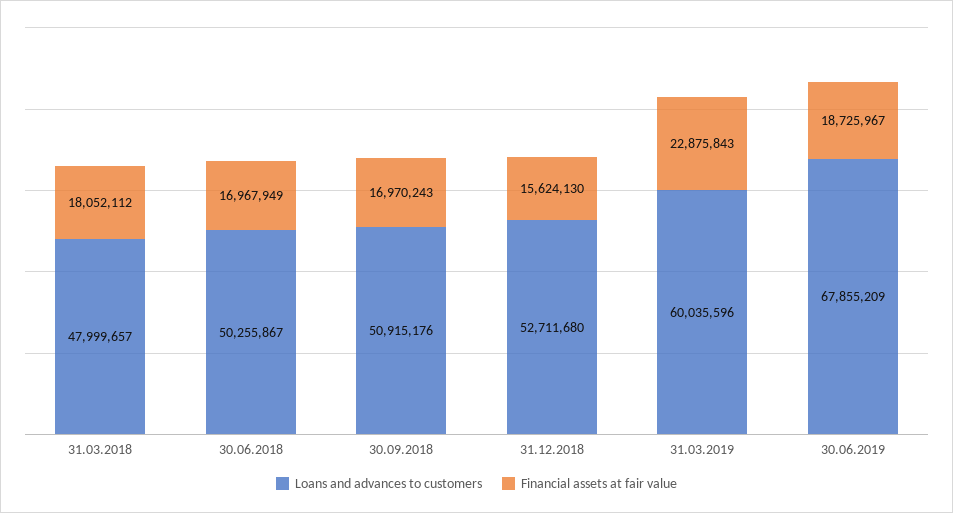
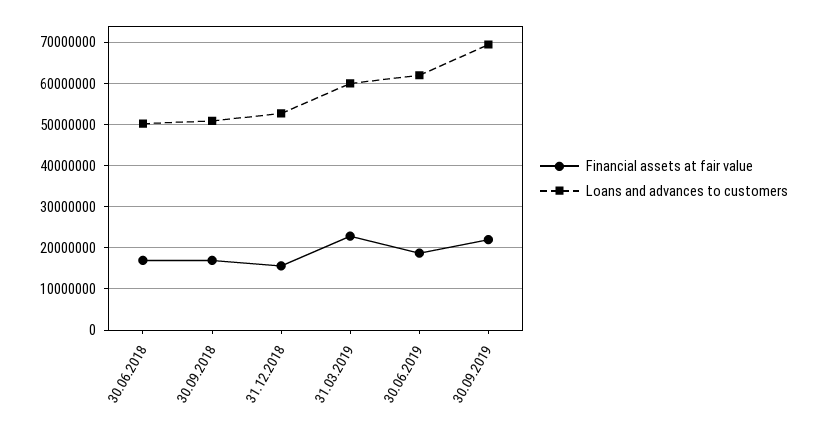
Loans and advances to customers, 31.03.2018: 47999657 -> none
Financial assets at fair value, 31.03.2018: 18052112 -> none
Loans and advances to customers, 30.06.2019: 67855209 -> 62000000
Financial assets at fair value, 30.09.2019: none -> 22000000
Loans and advances to customers, 30.09.2019: none -> 70000000

